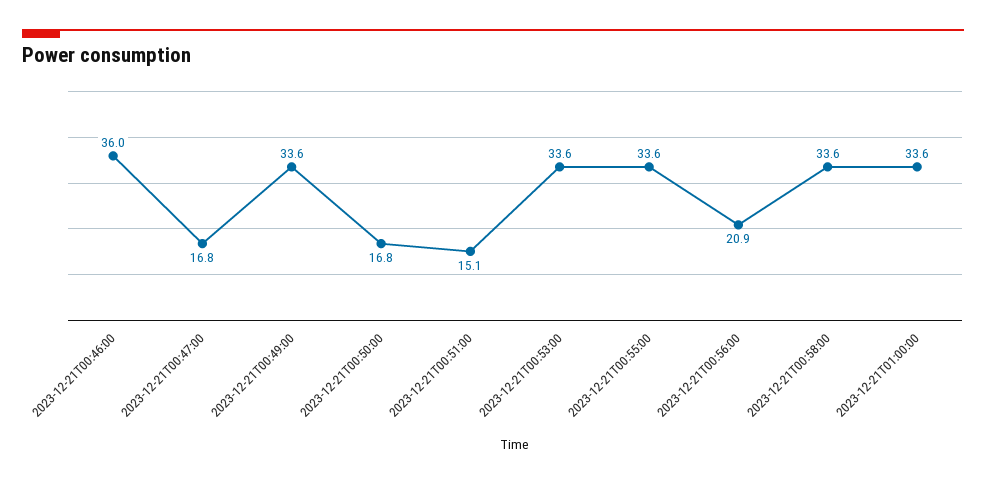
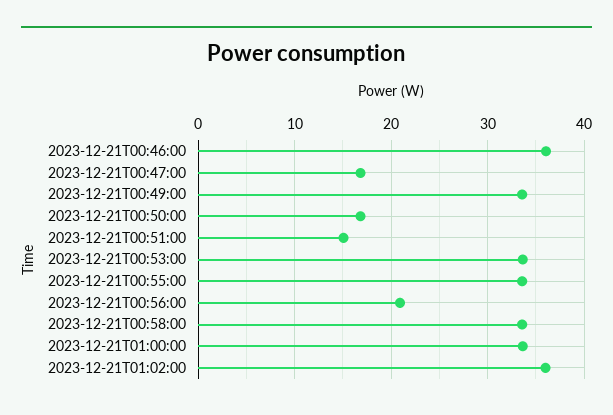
2023-12-21T01:02:00: none -> 36

